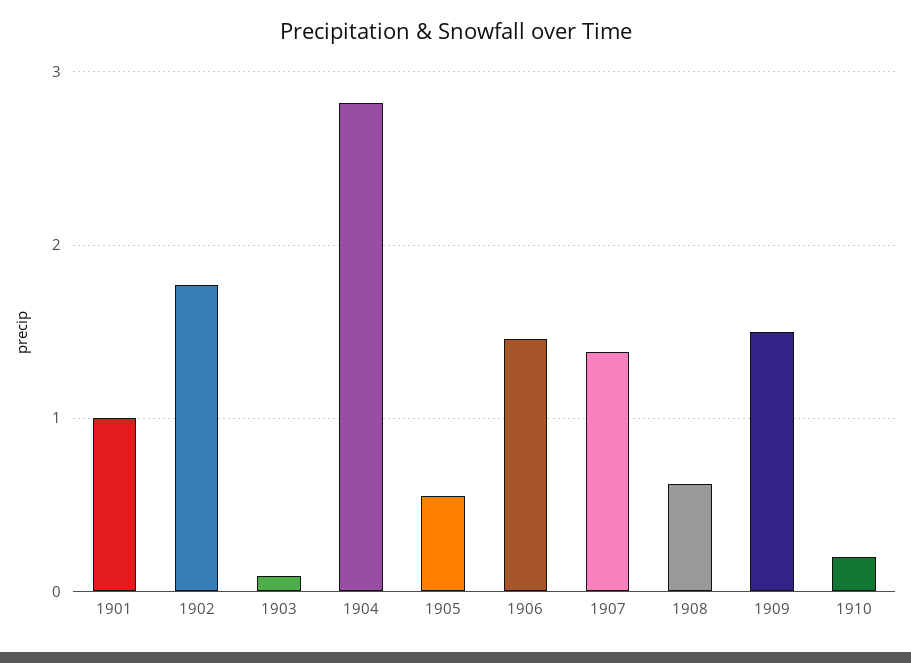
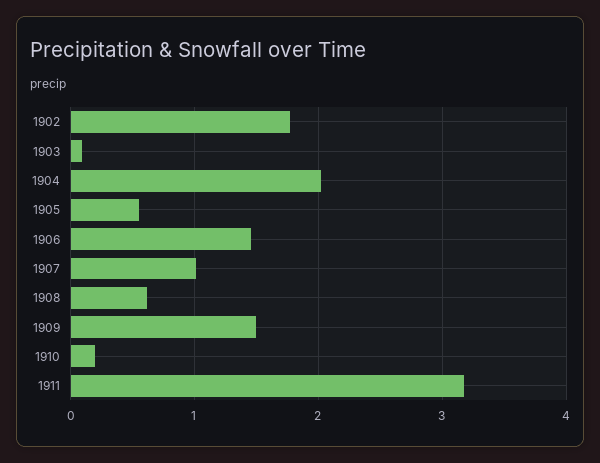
1901: 1 -> none
1904: 2.8 -> 2
1907: 1.4 -> 1
1911: none -> 3.2

